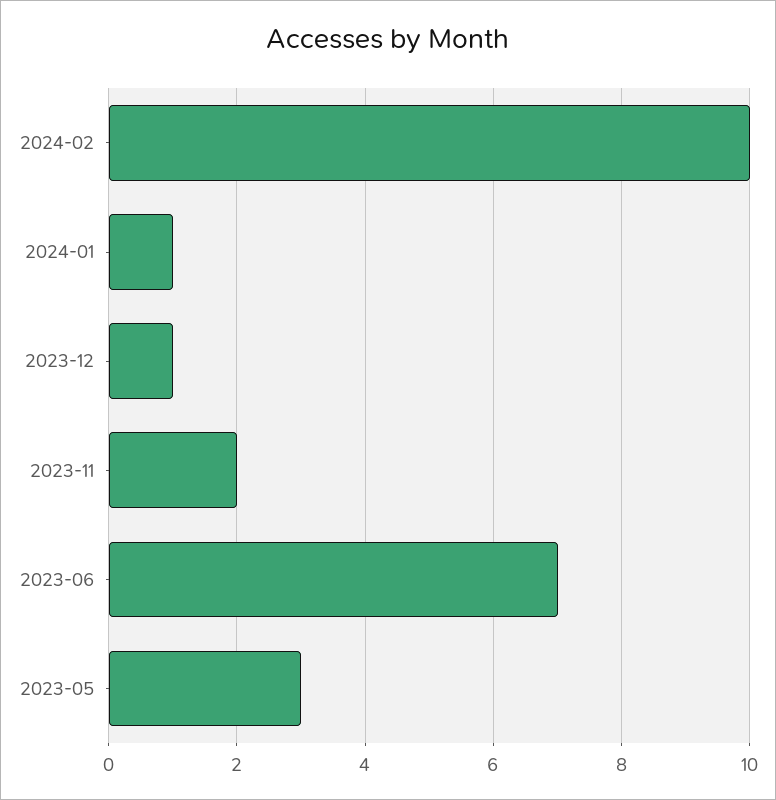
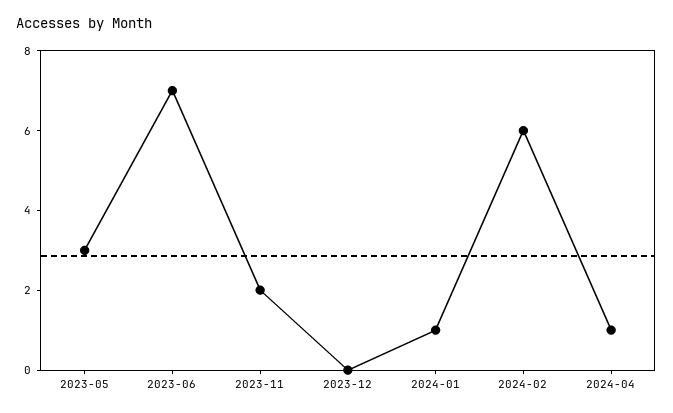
2024-02: 10 -> 6
2023-12: 1 -> 0
2024-04: none -> 1

